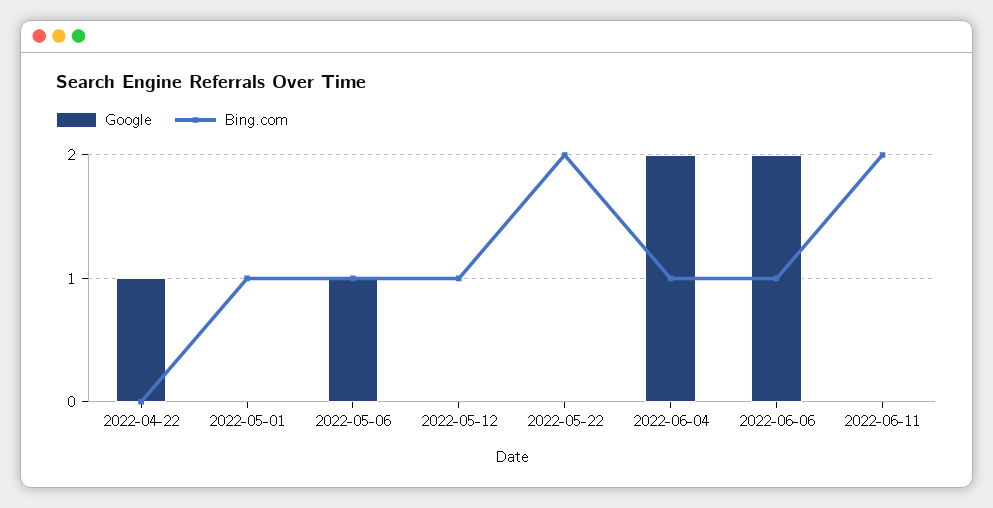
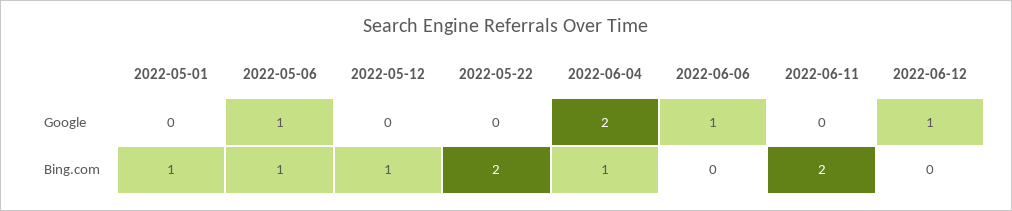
Google, 2022-04-22: 1 -> none
Bing.com, 2022-04-22: 0 -> none
Google, 2022-06-06: 2 -> 1
Bing.com, 2022-06-06: 1 -> 0
Google, 2022-06-12: none -> 1
Bing.com, 2022-06-12: none -> 0

